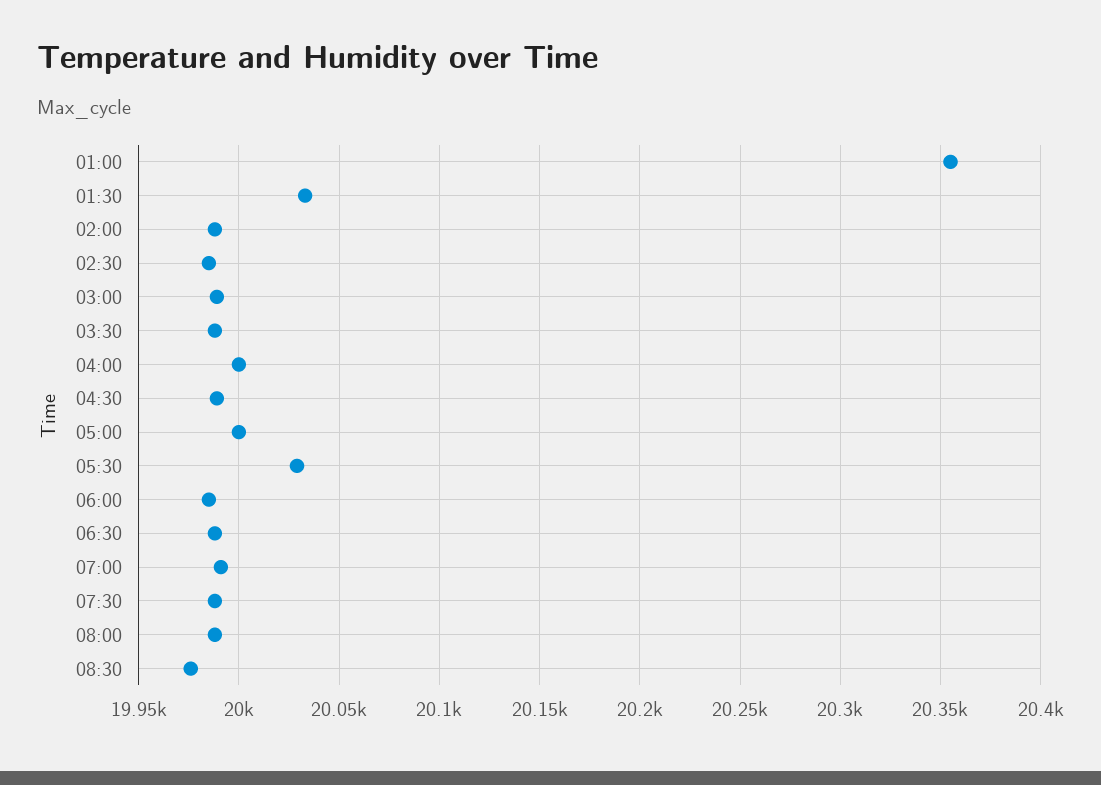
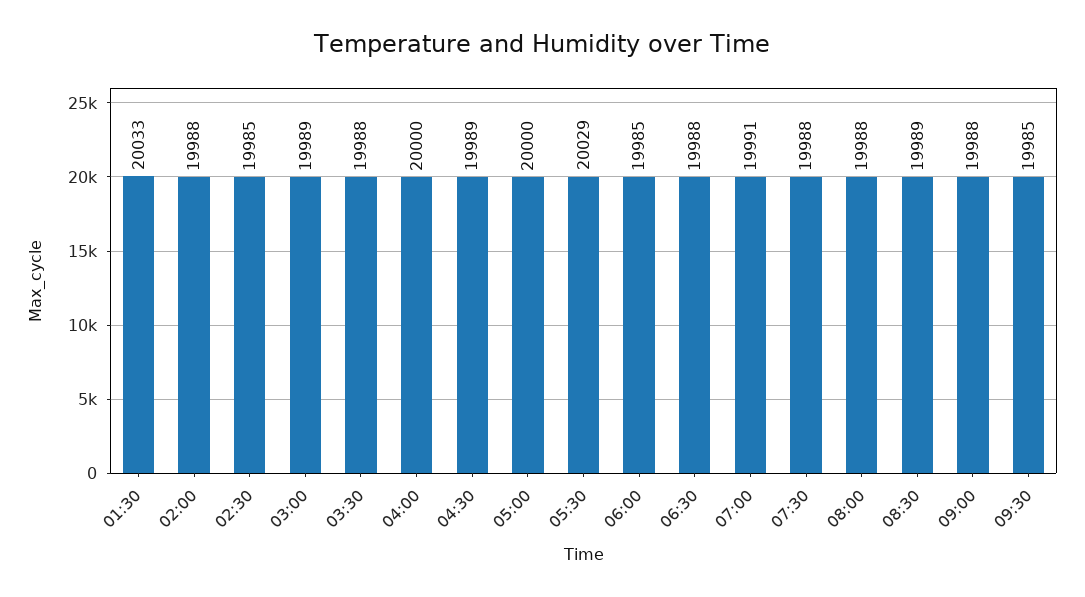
01:00: 20355 -> none
08:30: 19975 -> 19989
09:00: none -> 19988
09:30: none -> 19985

